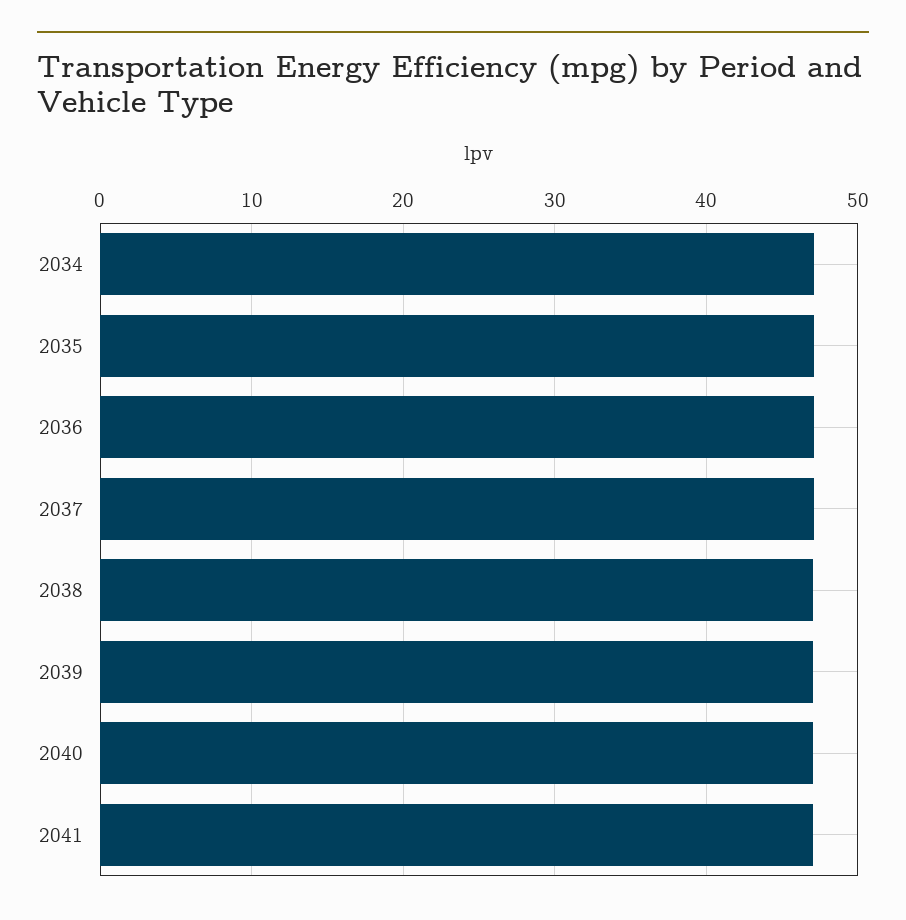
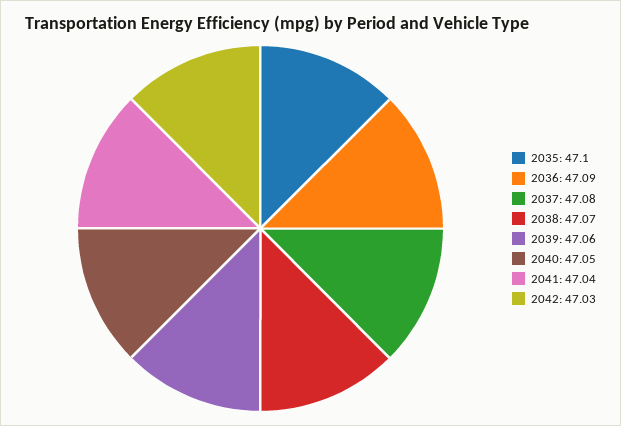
2034: 47 -> none
2042: none -> 47.03

